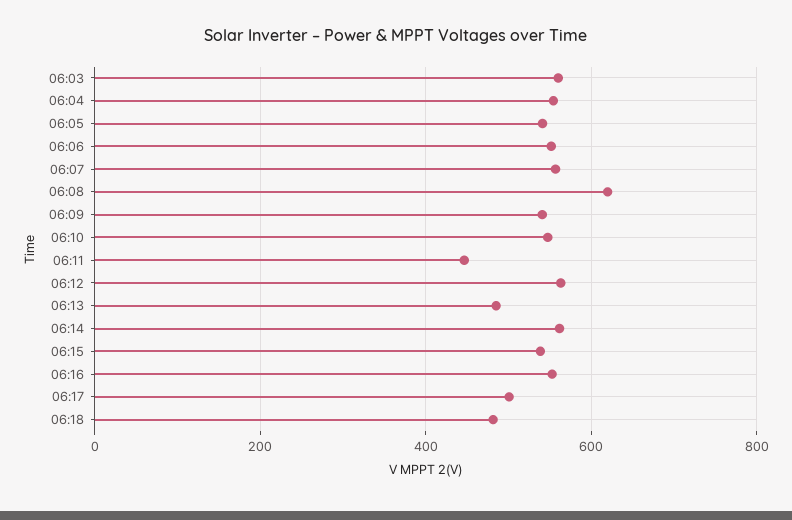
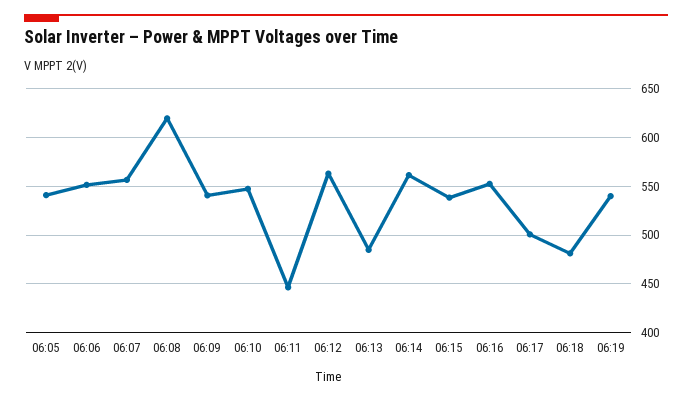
06:03: 560 -> none
06:04: 560 -> none
06:19: none -> 540

